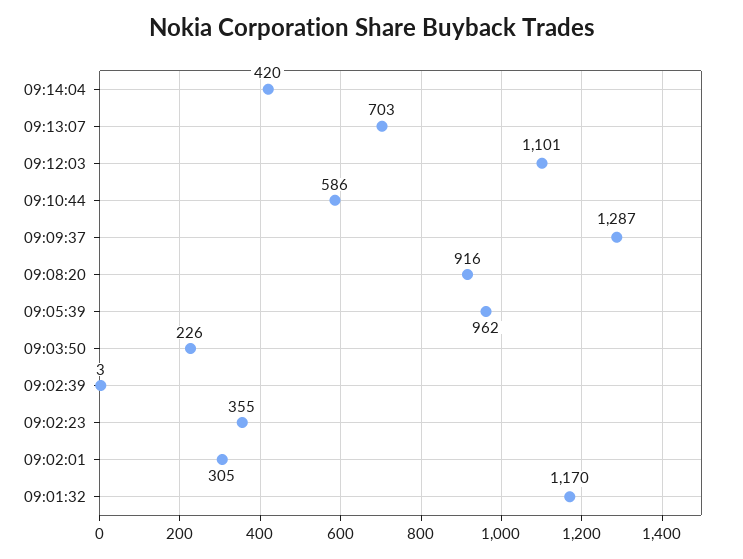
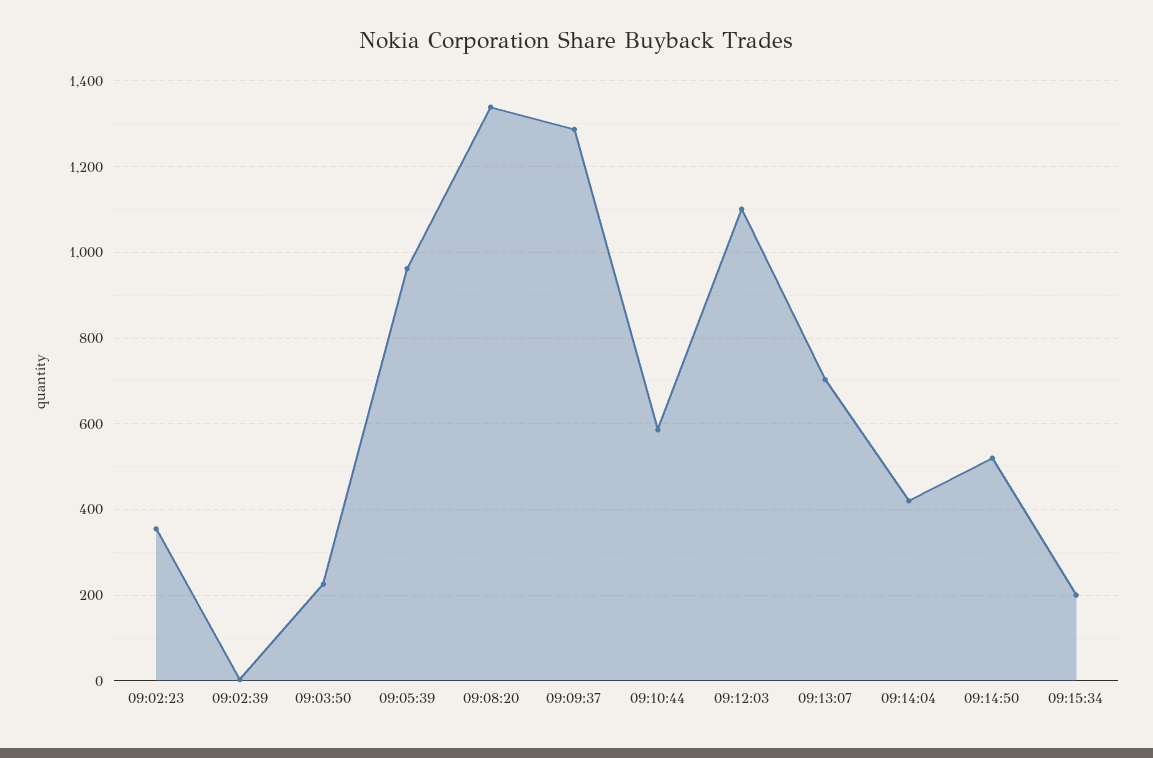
09:08:20: 916 -> 1340
09:02:01: 305 -> none
09:01:32: 1170 -> none
09:14:50: none -> 520
09:15:34: none -> 200

